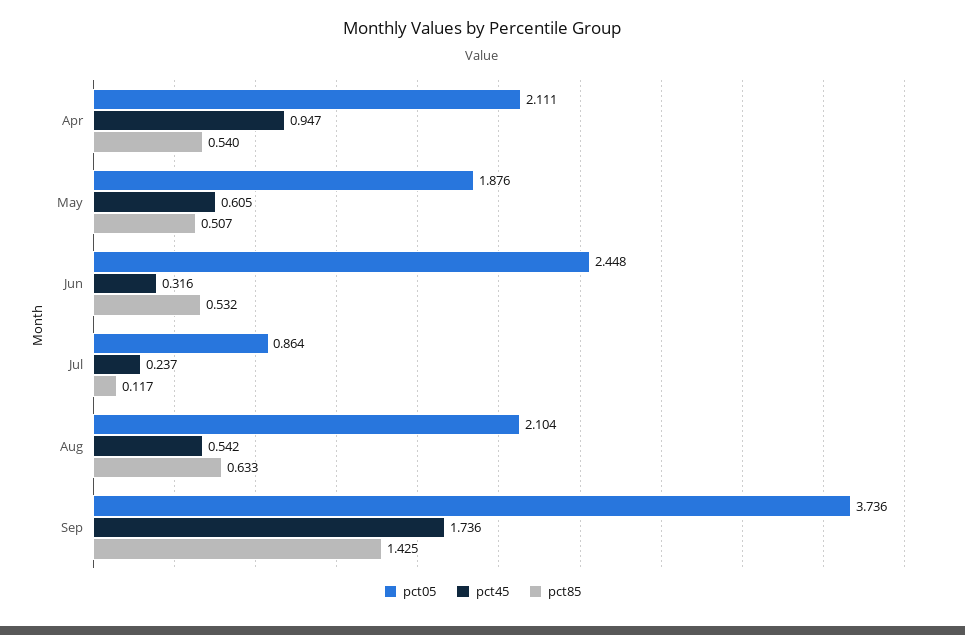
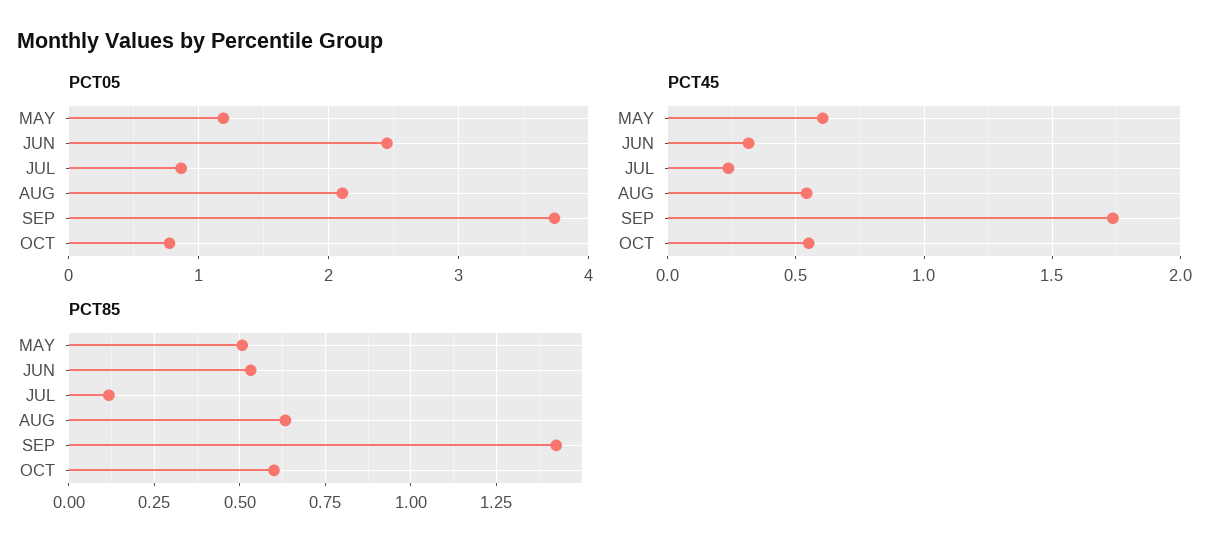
pct05, Apr: 2.111 -> none
pct45, Apr: 0.947 -> none
pct85, Apr: 0.54 -> none
pct05, May: 1.876 -> 1.2
pct05, OCT: none -> 0.8
pct45, OCT: none -> 0.55
pct85, OCT: none -> 0.6

